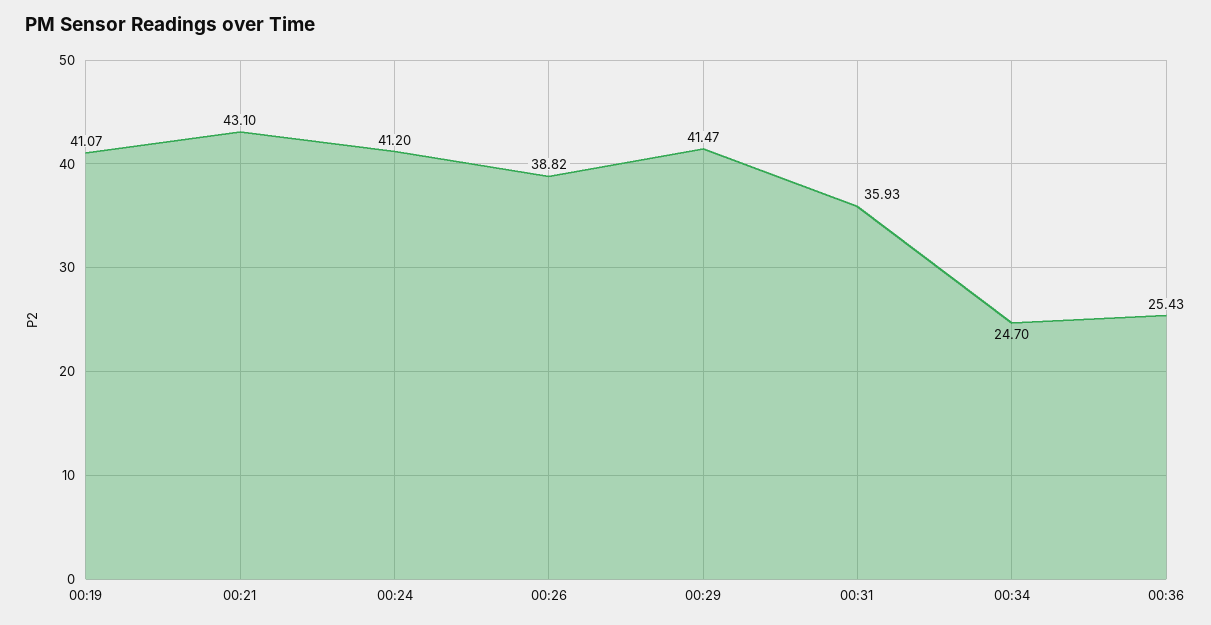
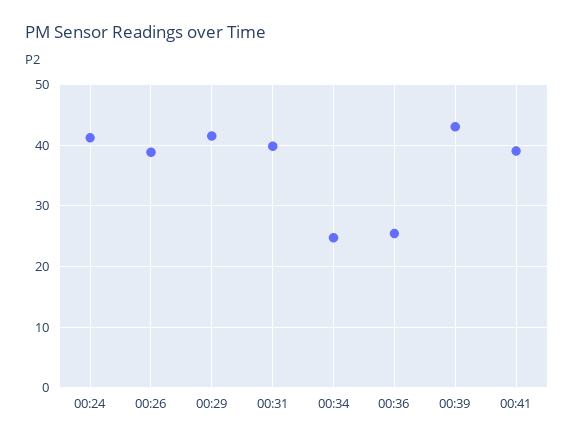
00:19: 41.07 -> none
00:21: 43.1 -> none
00:31: 35.93 -> 40
00:39: none -> 43
00:41: none -> 39

